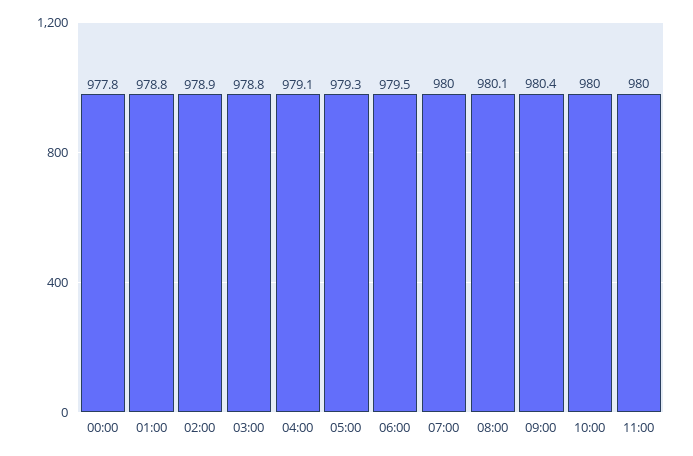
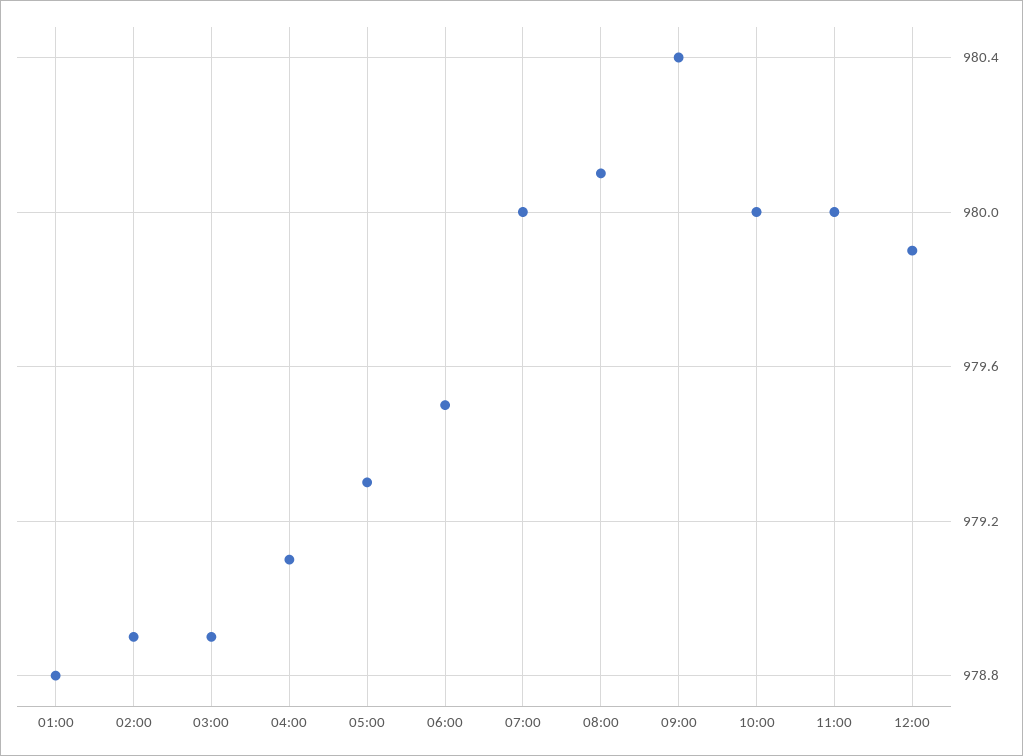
00:00: 977.8 -> none
03:00: 978.8 -> 978.9
12:00: none -> 979.9

